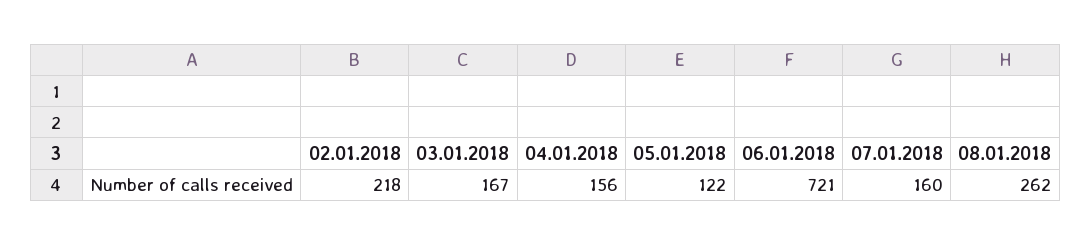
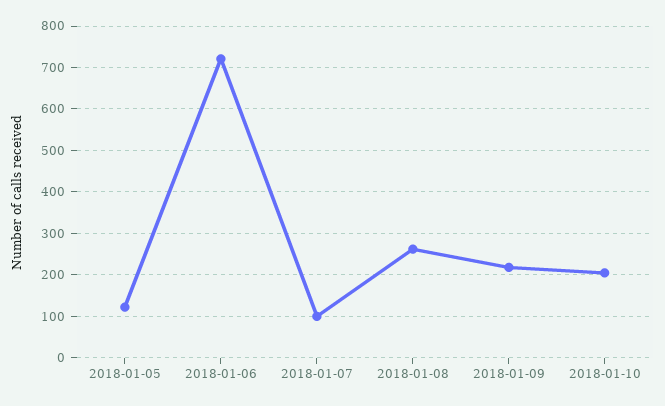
02.01.2018: 218 -> none
03.01.2018: 167 -> none
04.01.2018: 156 -> none
07.01.2018: 160 -> 100
2018-01-09: none -> 220
2018-01-10: none -> 200

